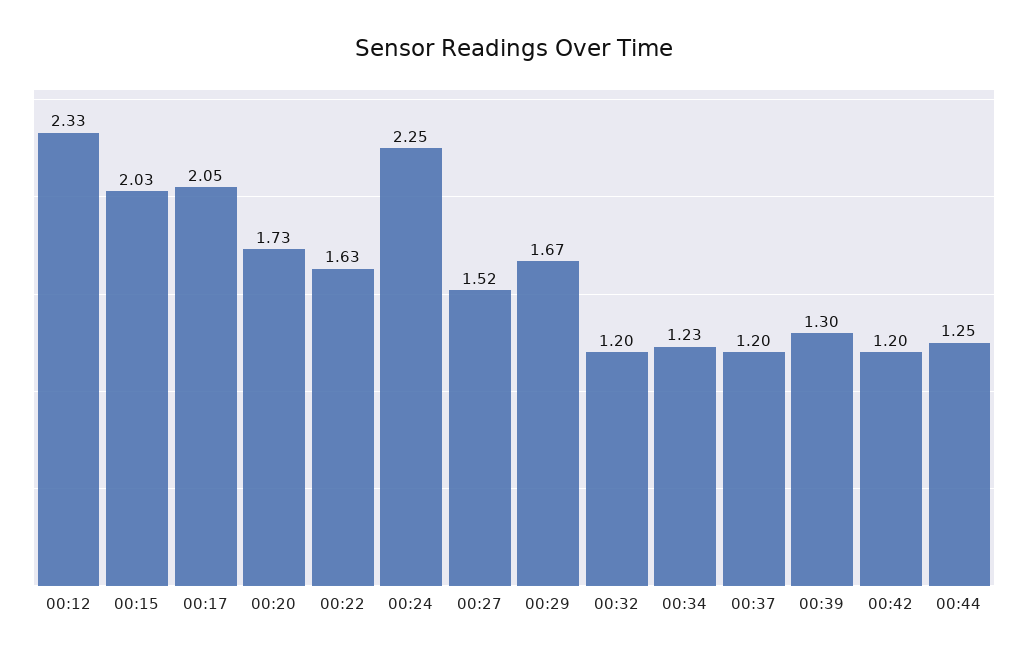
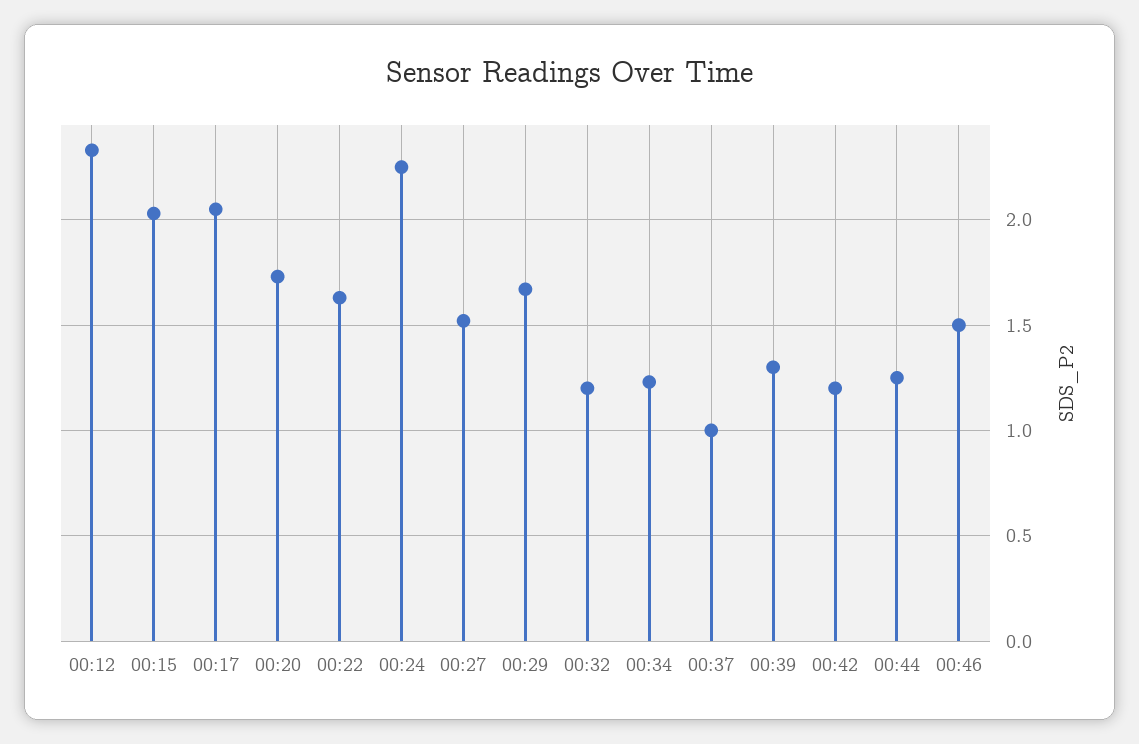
00:37: 1.2 -> 1
00:46: none -> 1.5

